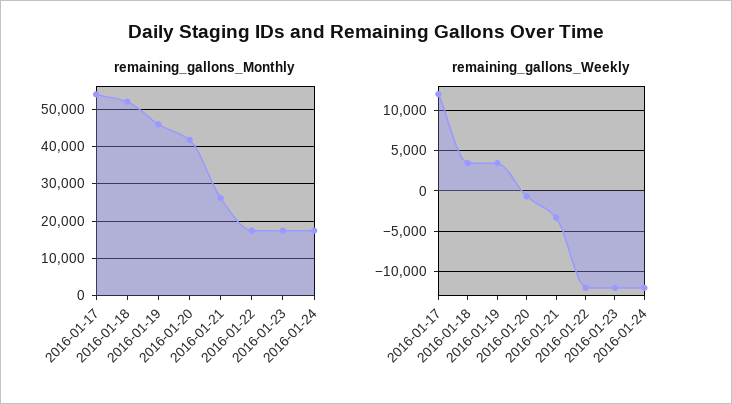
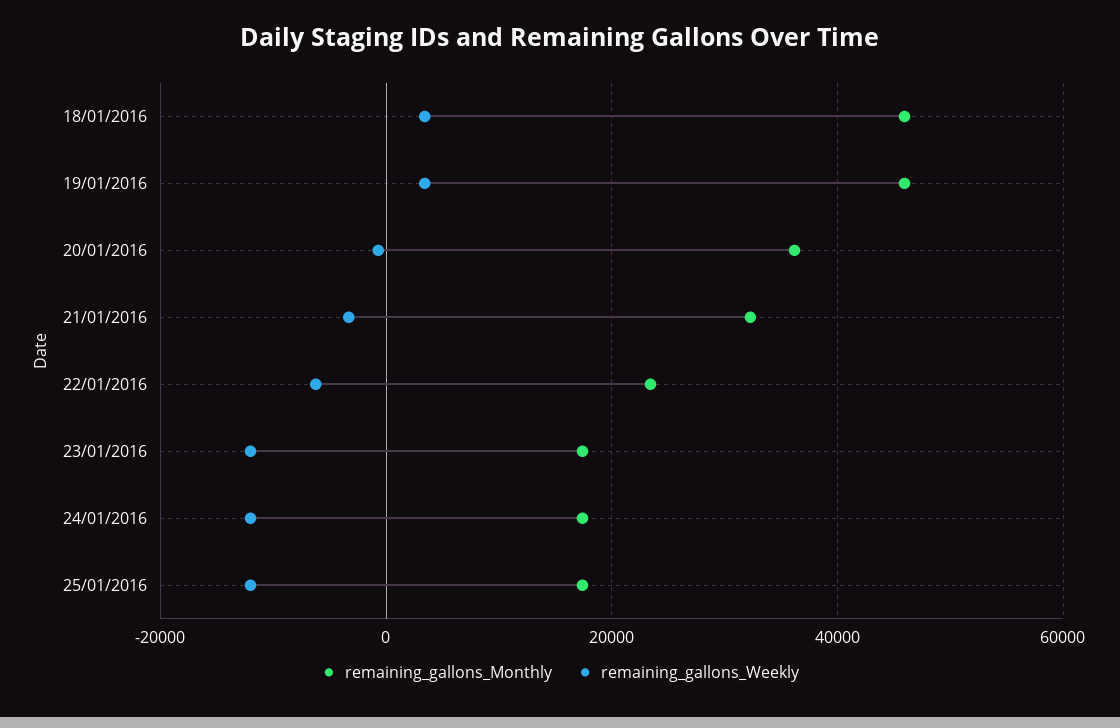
remaining_gallons_Monthly, 2016-01-17: 54000 -> none
remaining_gallons_Monthly, 2016-01-18: 52000 -> 46000
remaining_gallons_Monthly, 2016-01-20: 42000 -> 36000
remaining_gallons_Monthly, 2016-01-21: 26000 -> 32000
remaining_gallons_Monthly, 2016-01-22: 18000 -> 24000
remaining_gallons_Weekly, 2016-01-17: 12000 -> none
remaining_gallons_Weekly, 2016-01-22: -12000 -> -6000
remaining_gallons_Monthly, 25/01/2016: none -> 18000
remaining_gallons_Weekly, 25/01/2016: none -> -12000

